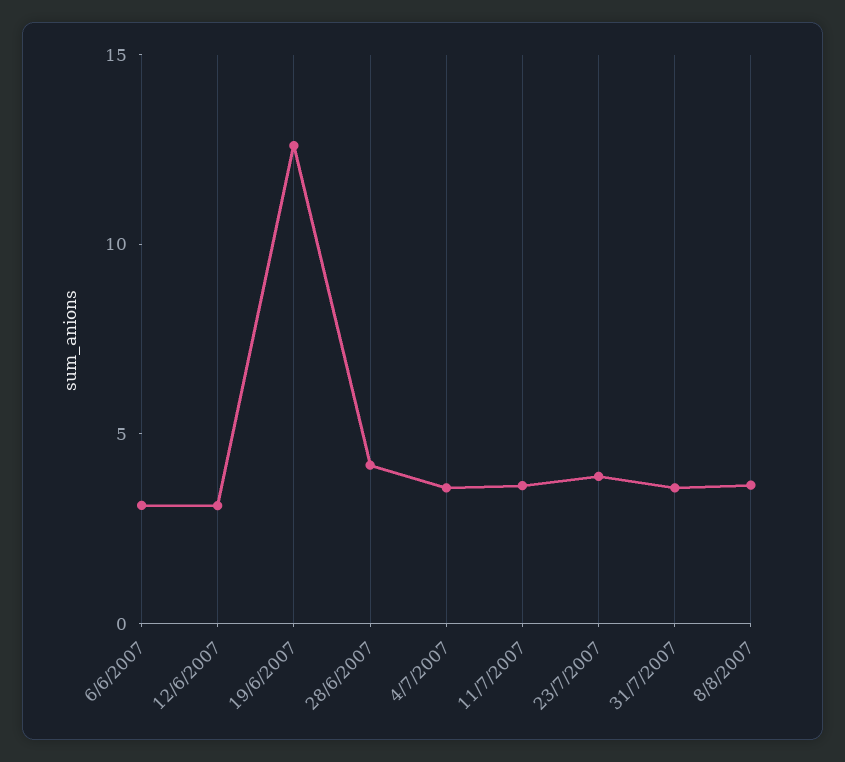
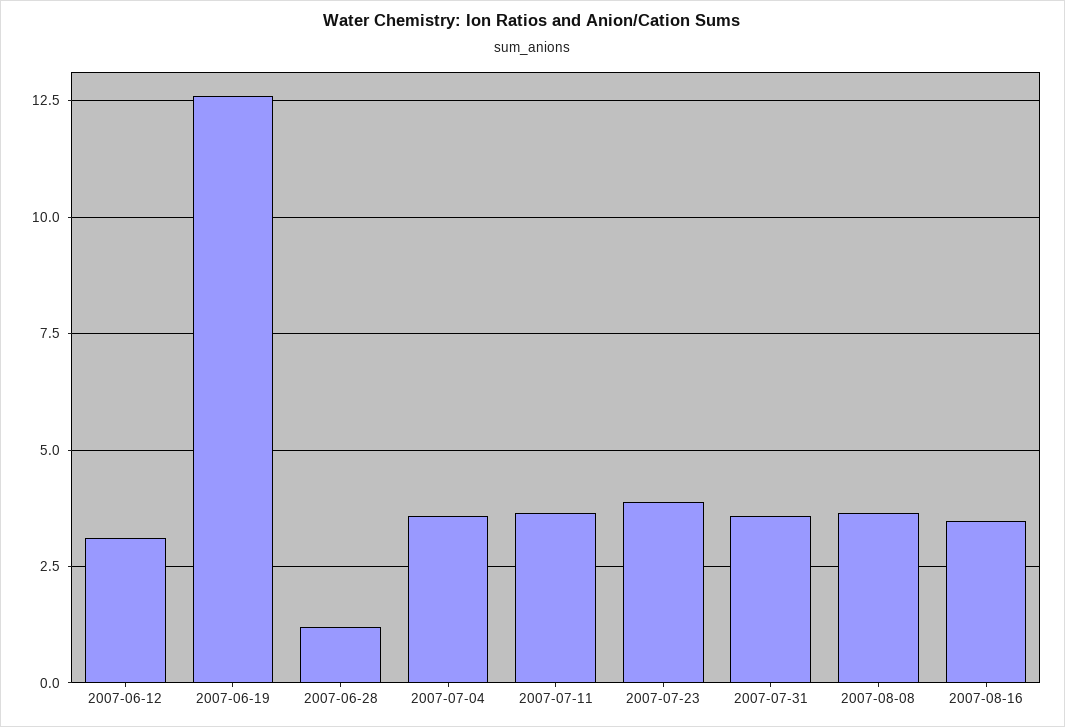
6/6/2007: 3 -> none
28/6/2007: 4 -> 1.25
2007-08-16: none -> 3.5

